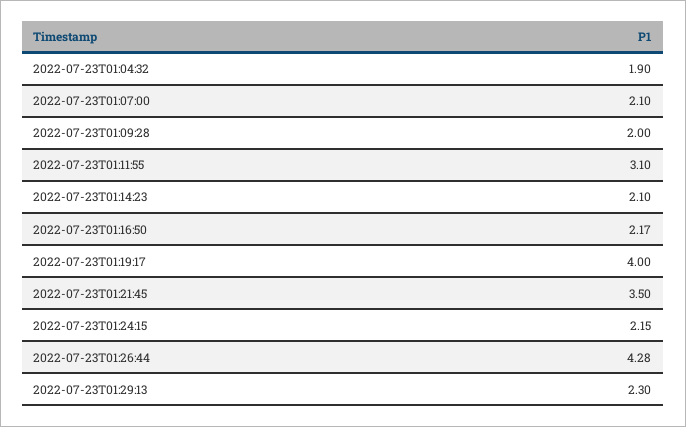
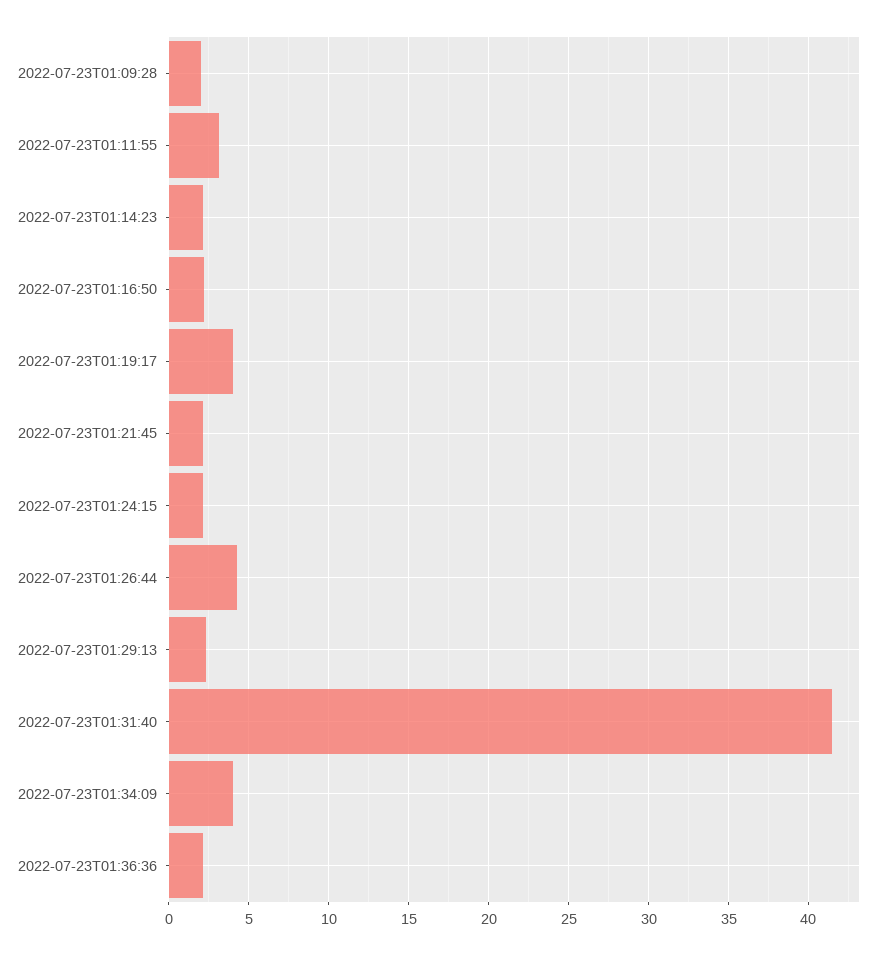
2022-07-23T01:04:32: 1.9 -> none
2022-07-23T01:07:00: 2.1 -> none
2022-07-23T01:21:45: 3.5 -> 2
2022-07-23T01:31:40: none -> 41.5
2022-07-23T01:34:09: none -> 4
2022-07-23T01:36:36: none -> 2

